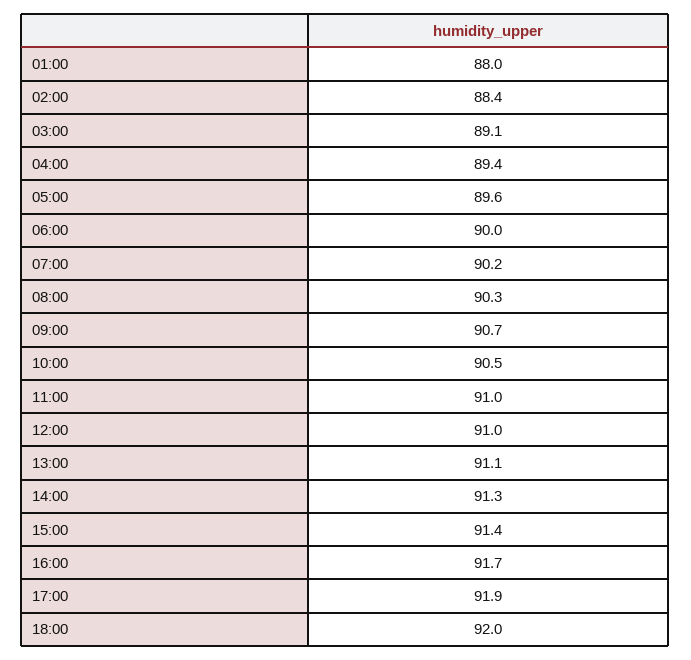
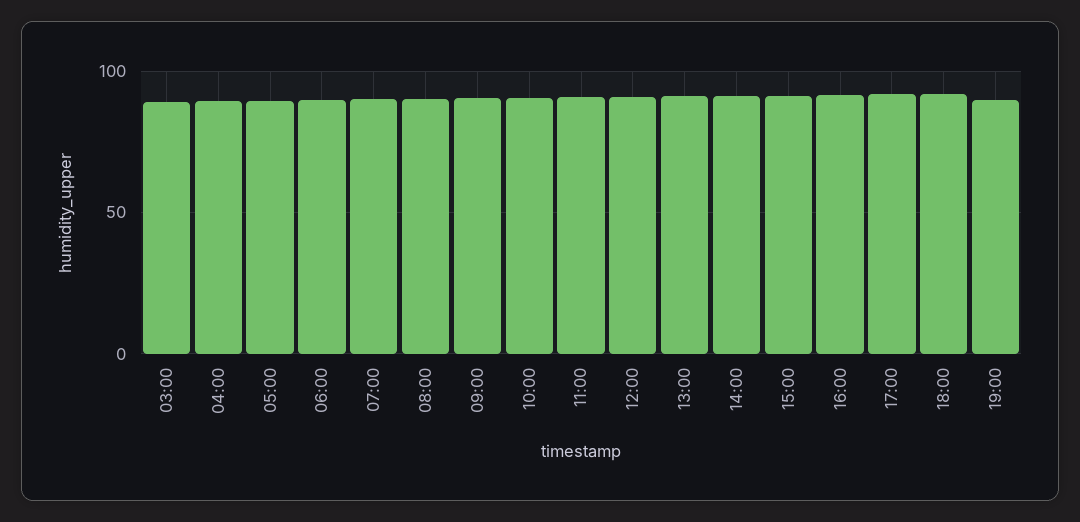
01:00: 88 -> none
02:00: 88.4 -> none
19:00: none -> 90

